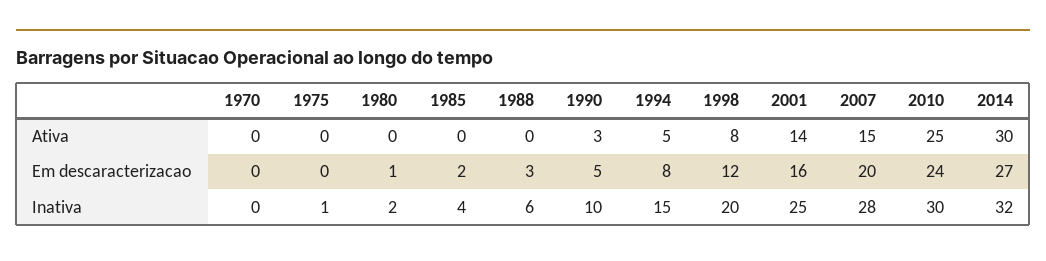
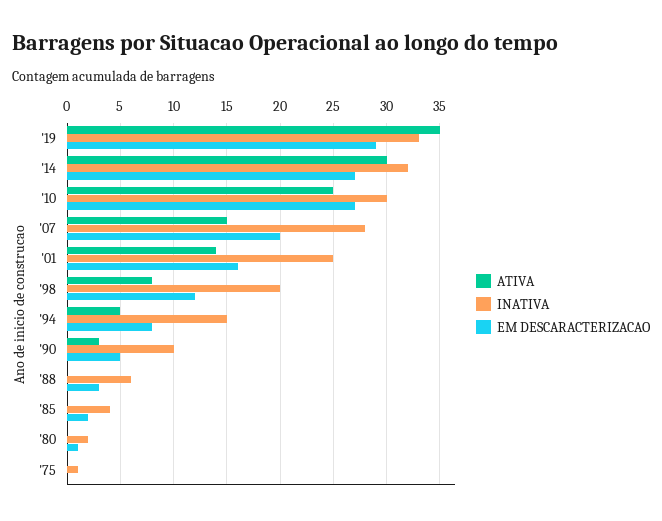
Ativa, 1970: 0 -> none
Em descaracterizacao, 1970: 0 -> none
Em descaracterizacao, 2010: 24 -> 27
Inativa, 1970: 0 -> none
Ativa, '19: none -> 35
Inativa, '19: none -> 33
Em descaracterizacao, '19: none -> 29

